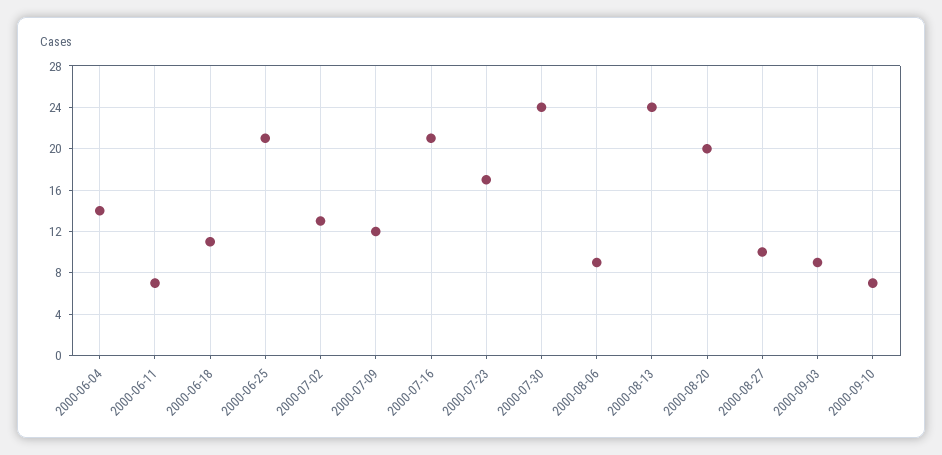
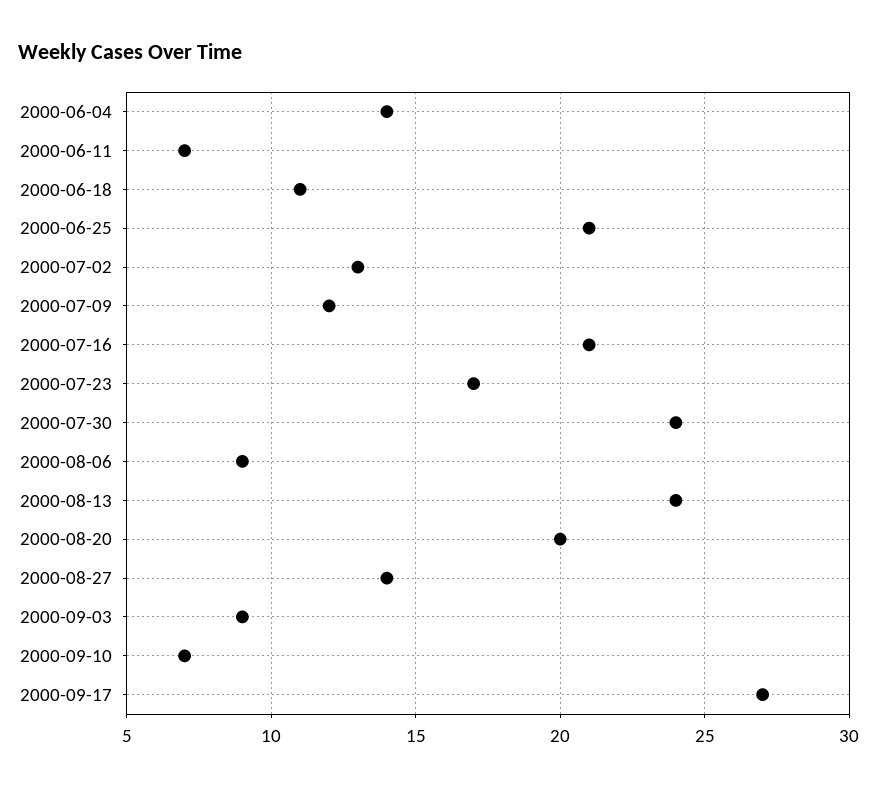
2000-08-27: 10 -> 14
2000-09-17: none -> 27

